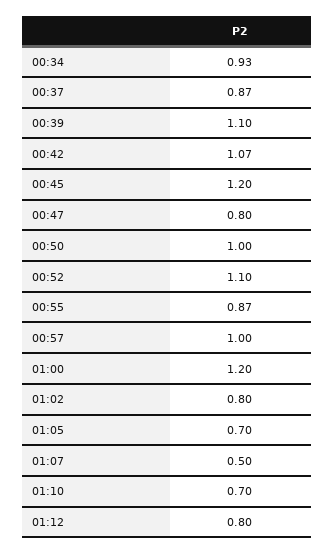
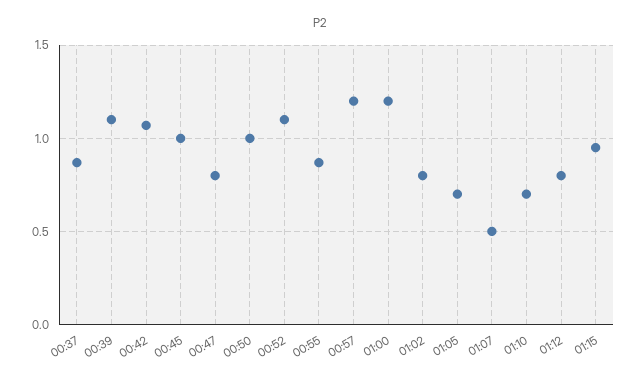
00:34: 0.93 -> none
00:45: 1.2 -> 1
00:57: 1 -> 1.2
01:15: none -> 0.95

